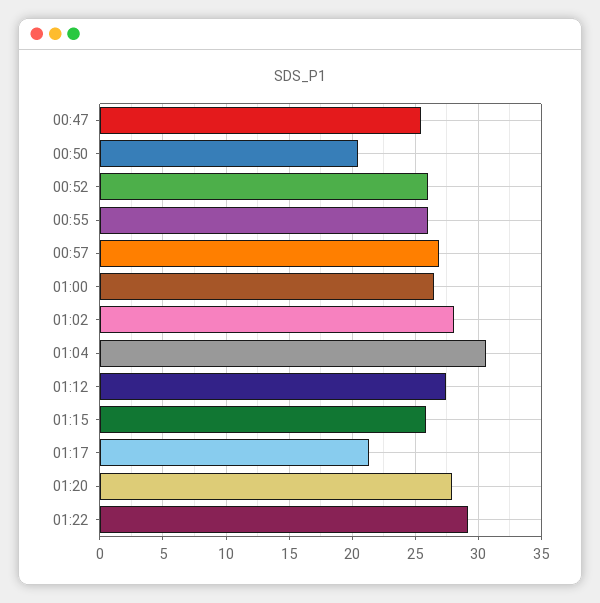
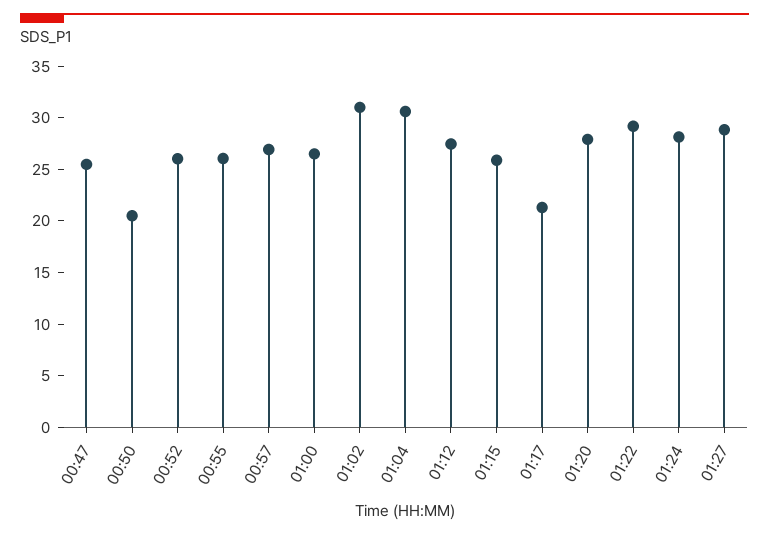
01:02: 28 -> 31
01:24: none -> 28
01:27: none -> 29

